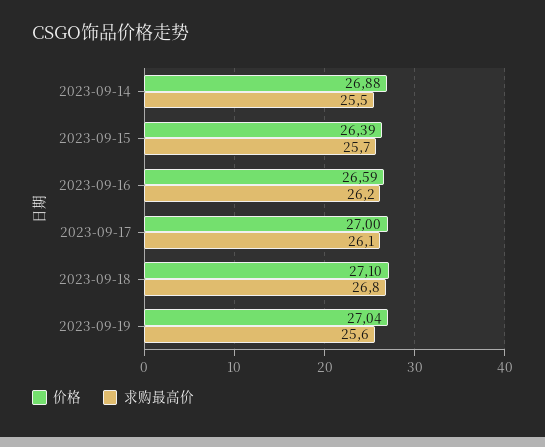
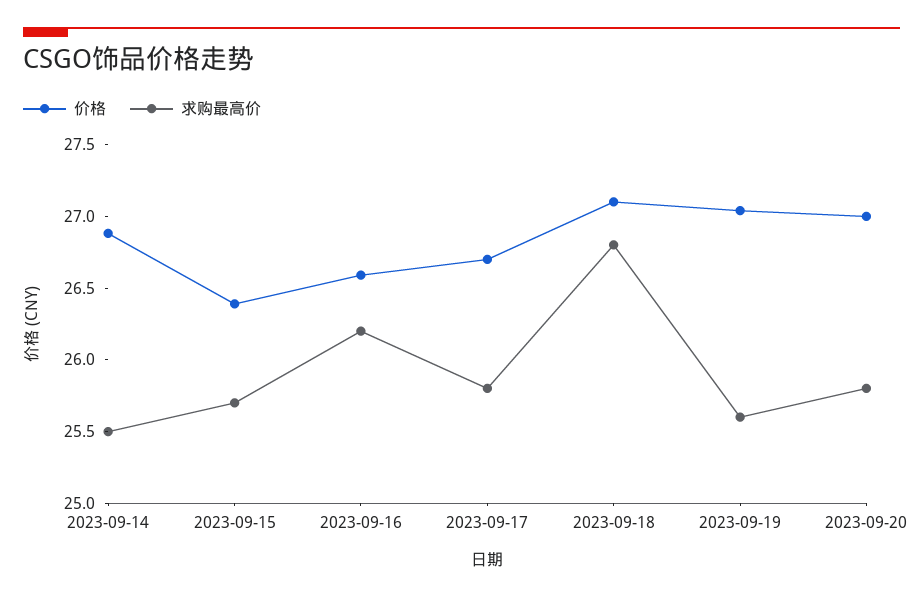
价格, 2023-09-17: 27 -> 26.7
求购最高价, 2023-09-17: 26.1 -> 25.8
价格, 2023-09-20: none -> 27
求购最高价, 2023-09-20: none -> 25.8

